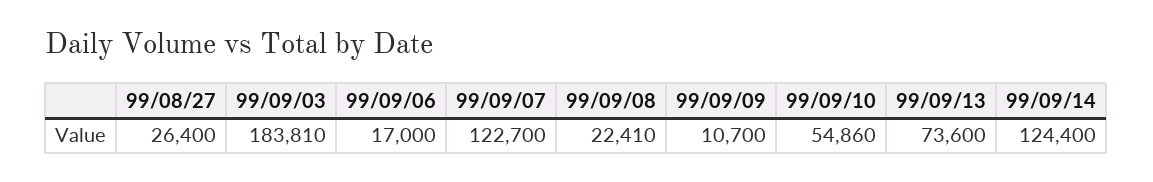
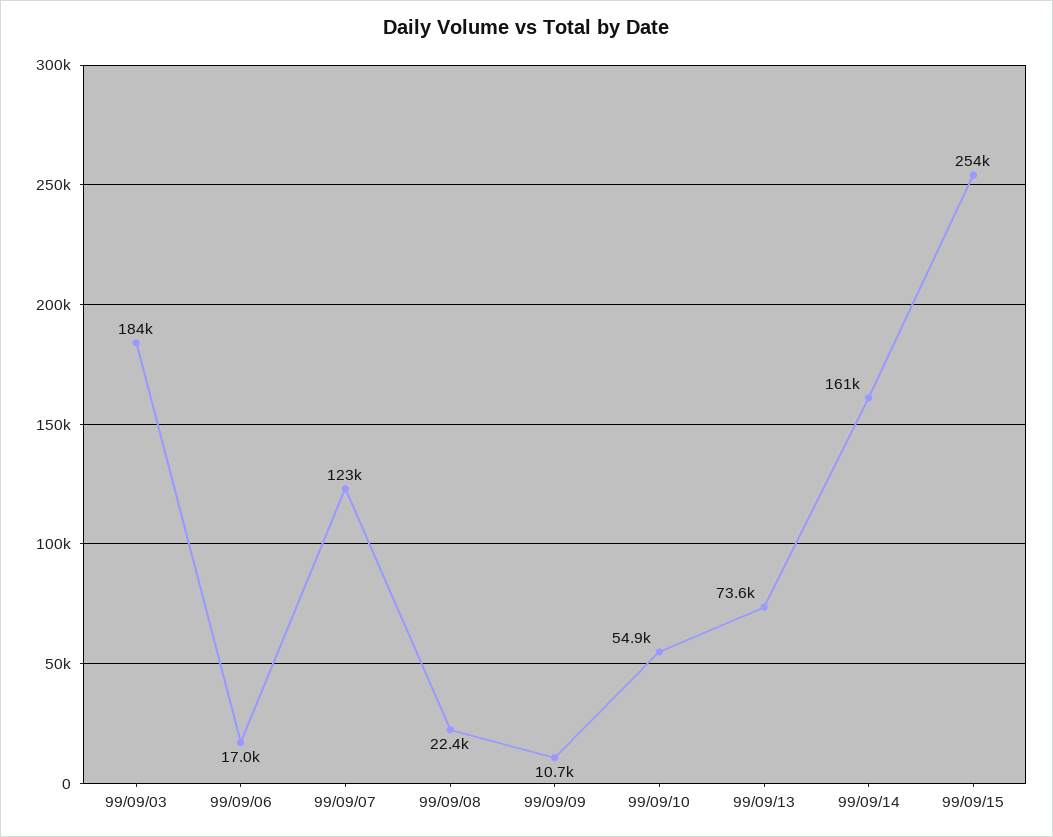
99/08/27: 26400 -> none
99/09/14: 124400 -> 161000
99/09/15: none -> 254000

